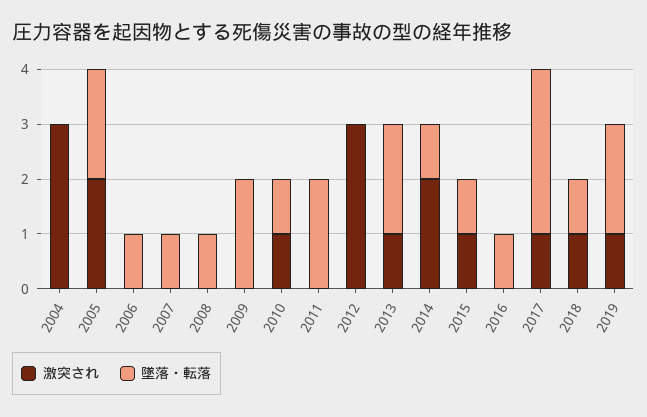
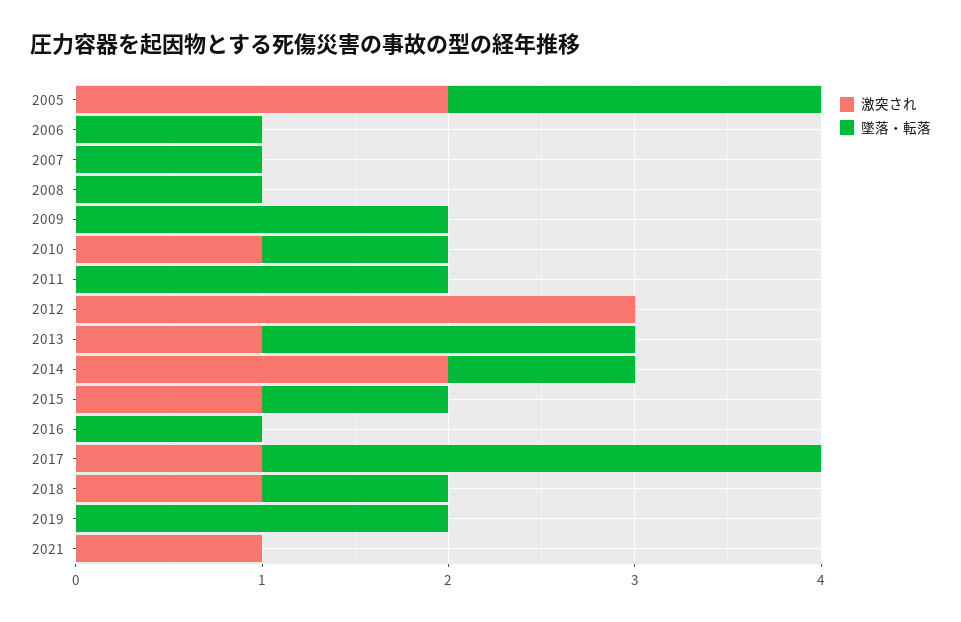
激突され, 2004: 3 -> none
墜落・転落, 2004: 0 -> none
激突され, 2019: 1 -> 0
激突され, 2021: none -> 1
墜落・転落, 2021: none -> 0

